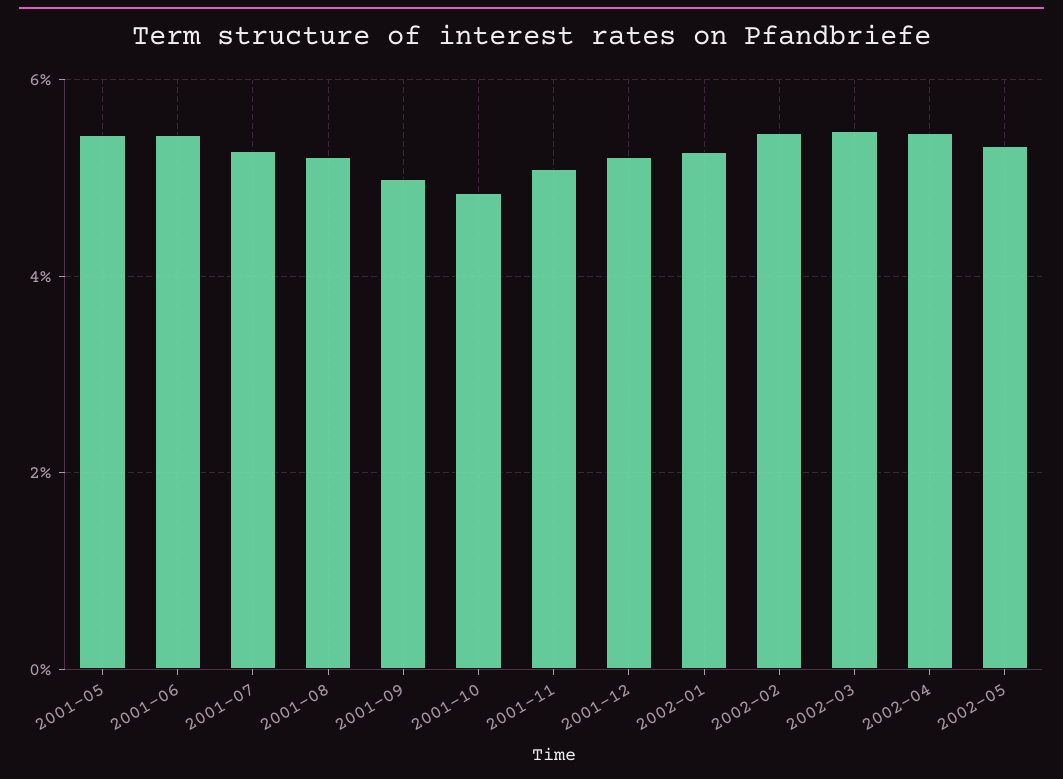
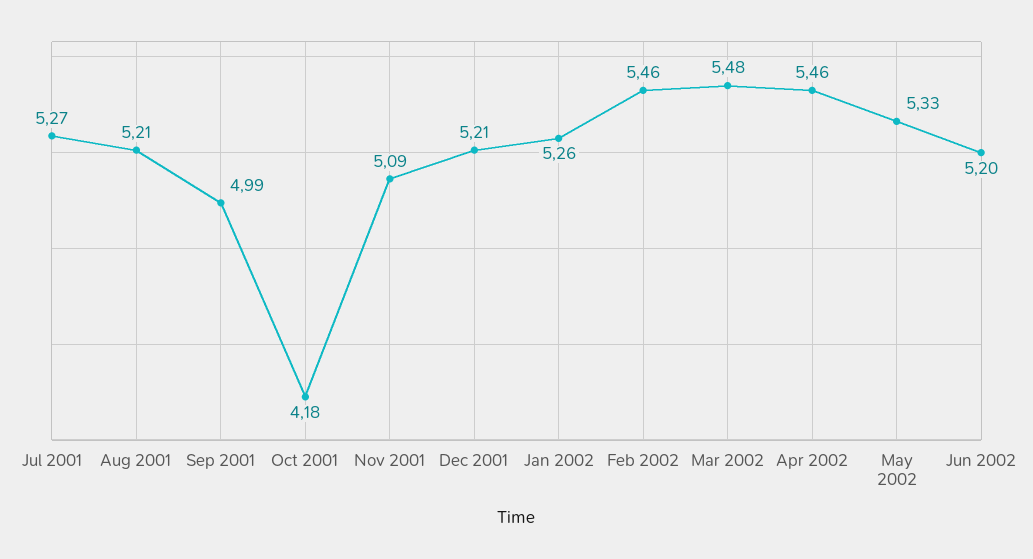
2001-05: 5.4 -> none
2001-06: 5.4 -> none
2001-10: 4.8 -> 4.18
Jun 2002: none -> 5.2

